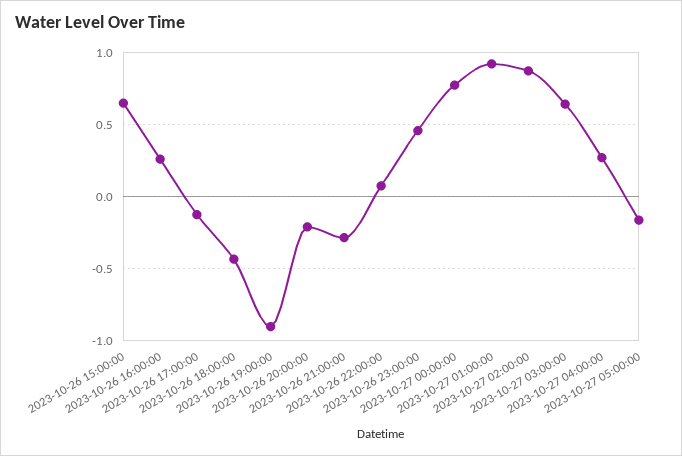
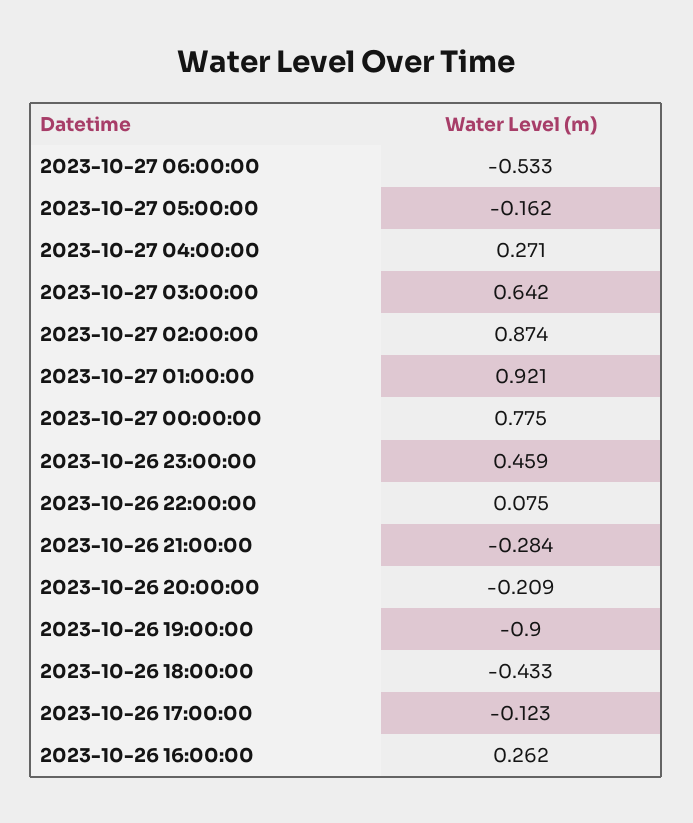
2023-10-26 15:00:00: 0.65 -> none
2023-10-27 06:00:00: none -> -0.533

